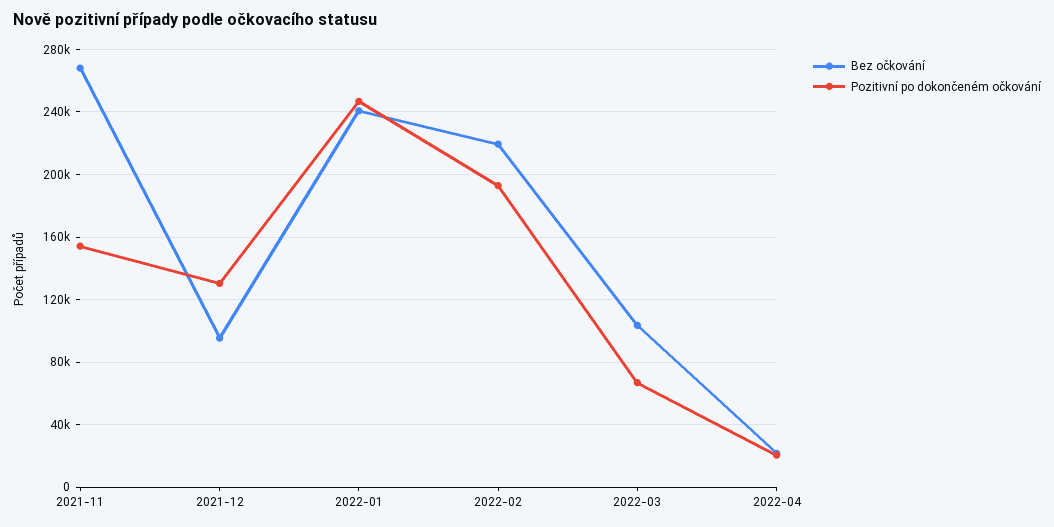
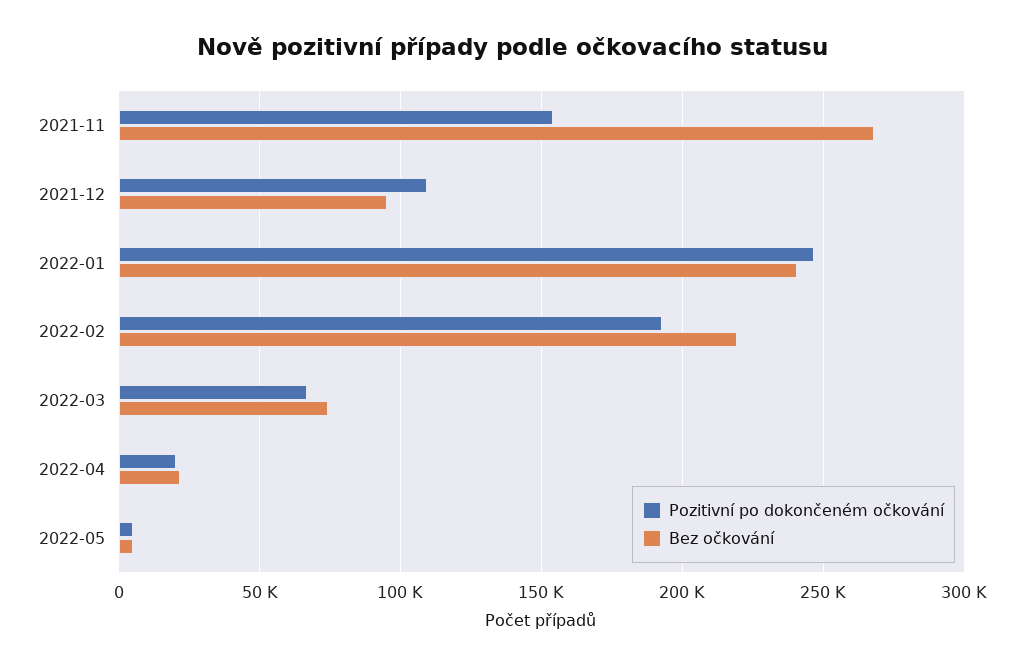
Pozitivní po dokončeném očkování, 2021-12: 130000 -> 110000
Bez očkování, 2022-03: 105000 -> 75000
Pozitivní po dokončeném očkování, 2022-05: none -> 5000
Bez očkování, 2022-05: none -> 5000

